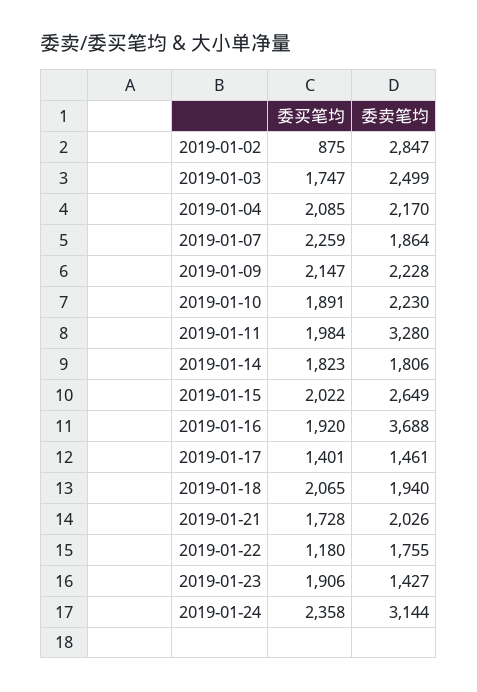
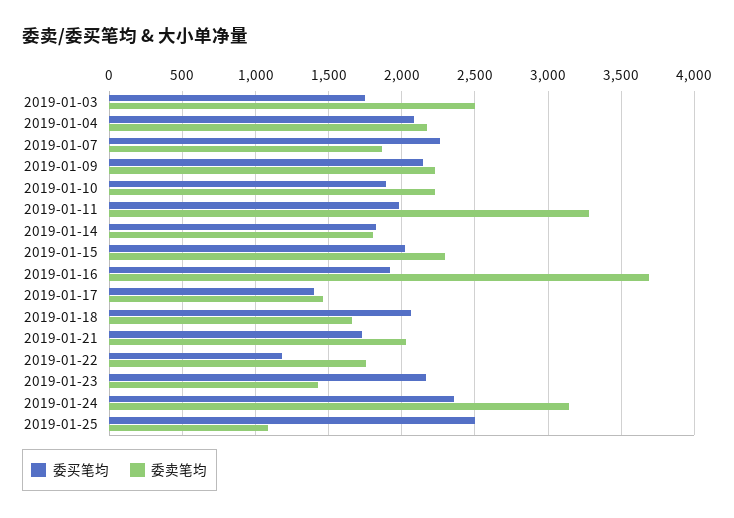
委买笔均, 2019-01-02: 875 -> none
委卖笔均, 2019-01-02: 2847 -> none
委卖笔均, 2019-01-15: 2649 -> 2300
委卖笔均, 2019-01-18: 1940 -> 1650
委买笔均, 2019-01-23: 1906 -> 2150
委买笔均, 2019-01-25: none -> 2500
委卖笔均, 2019-01-25: none -> 1100

